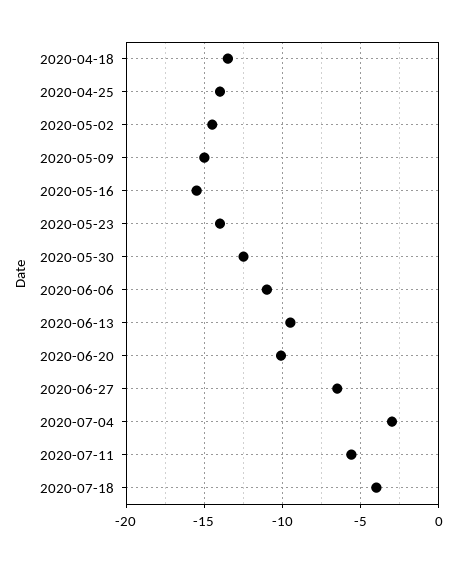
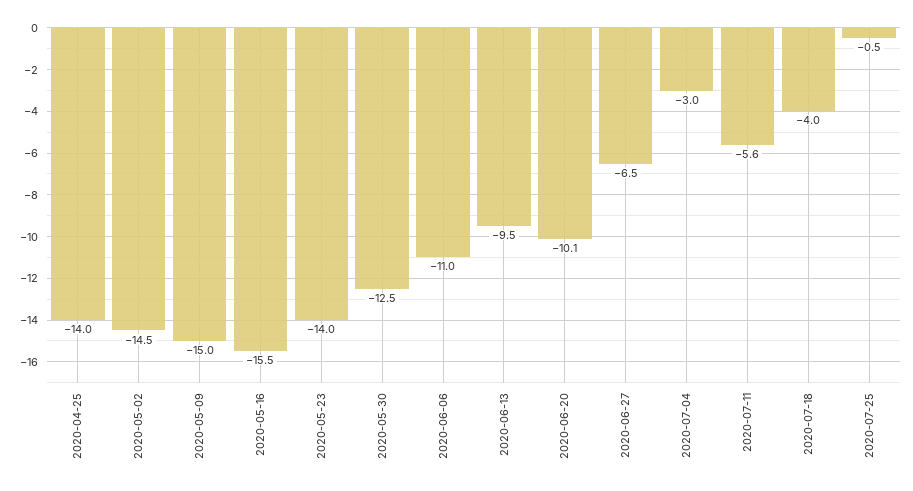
2020-04-18: -13.5 -> none
2020-07-25: none -> -0.5

